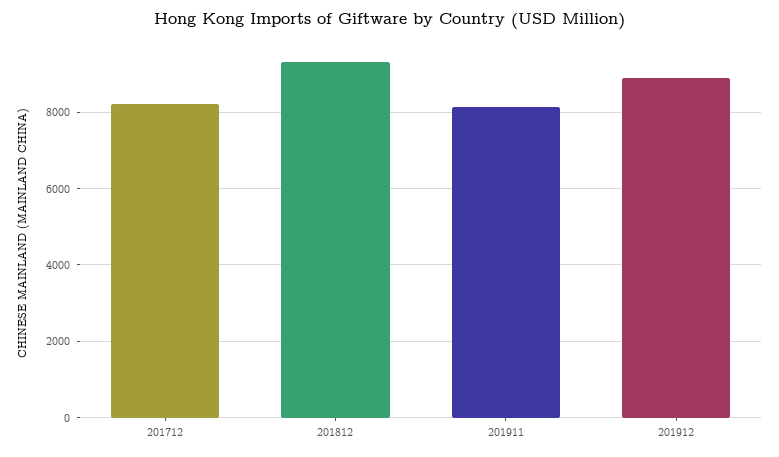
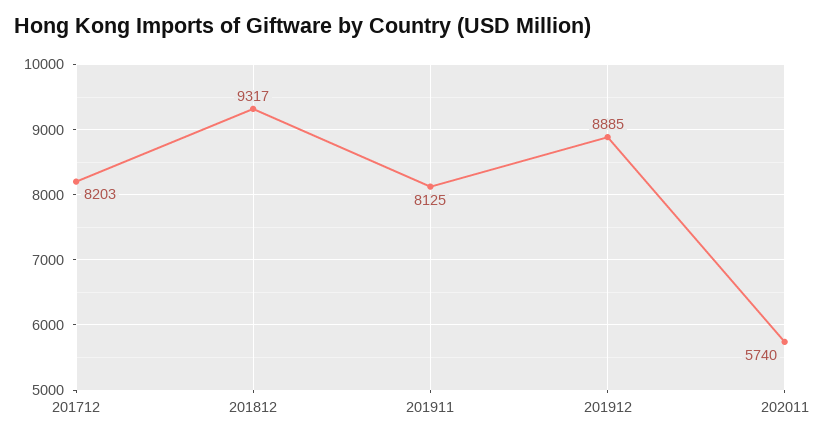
202011: none -> 5740

